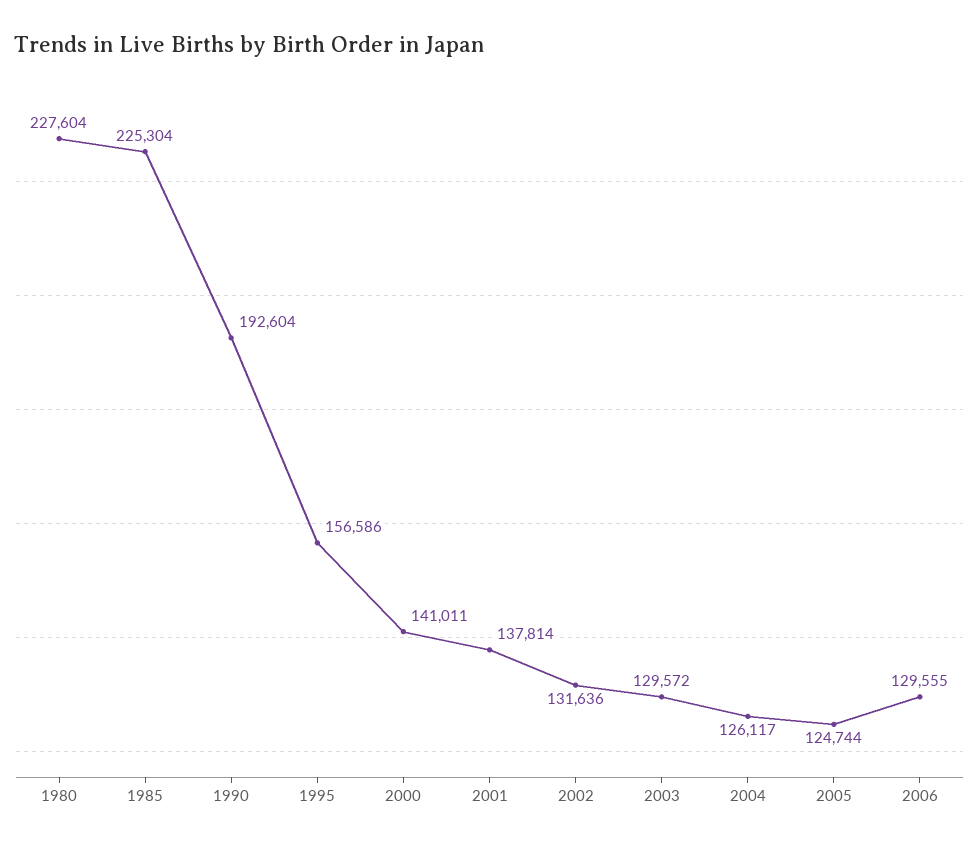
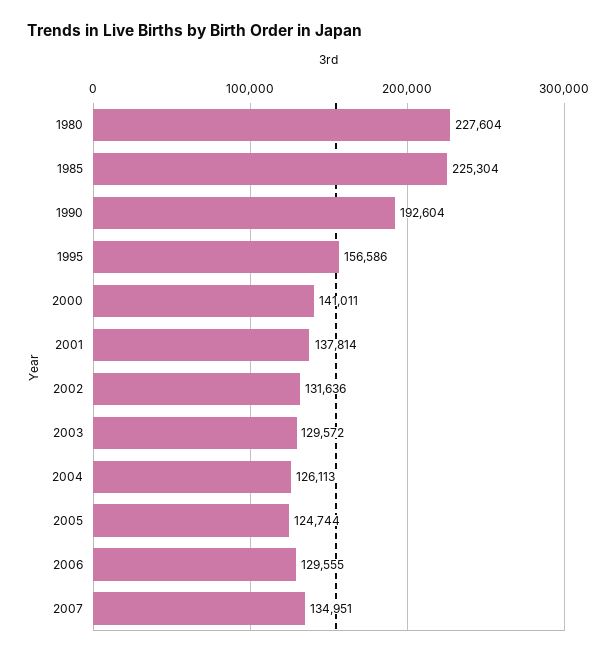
2004: 126117 -> 126113
2007: none -> 134951

